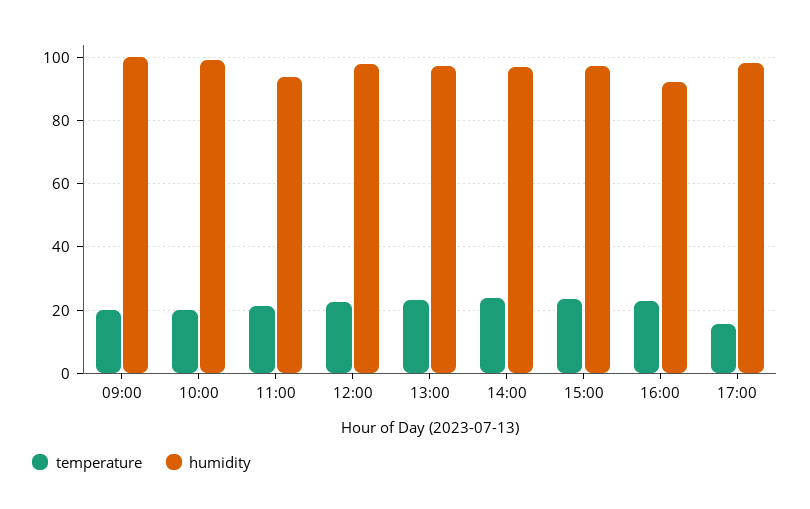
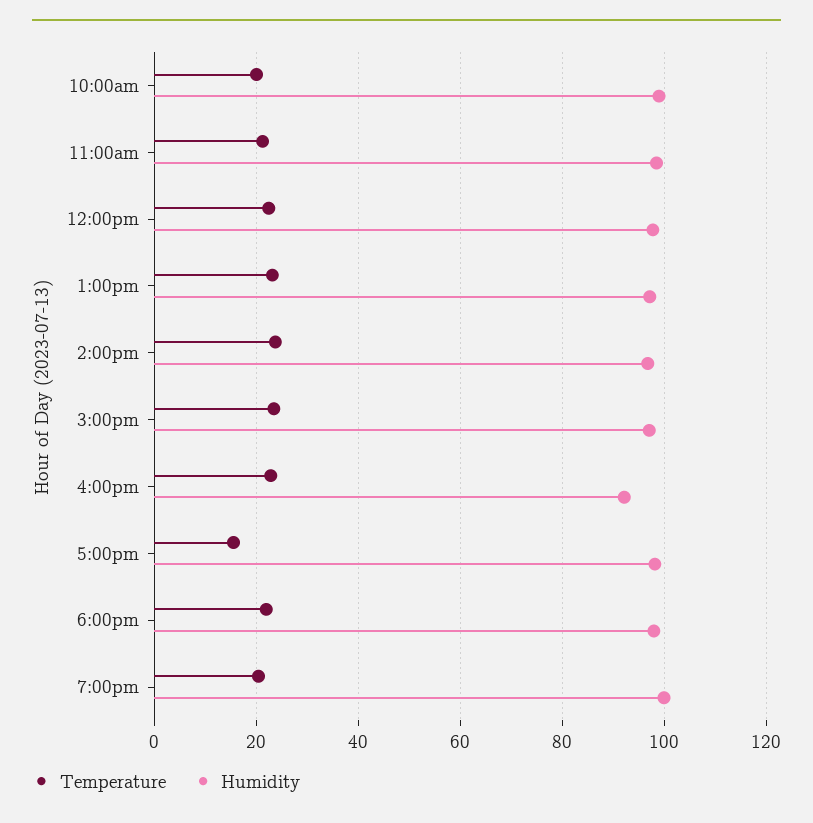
temperature, 09:00: 20 -> none
humidity, 09:00: 100 -> none
humidity, 11:00: 94 -> 98
temperature, 6:00pm: none -> 22
humidity, 6:00pm: none -> 98
temperature, 7:00pm: none -> 20
humidity, 7:00pm: none -> 100

